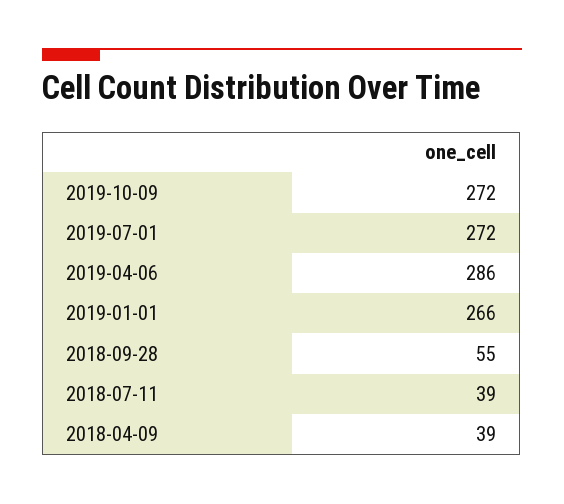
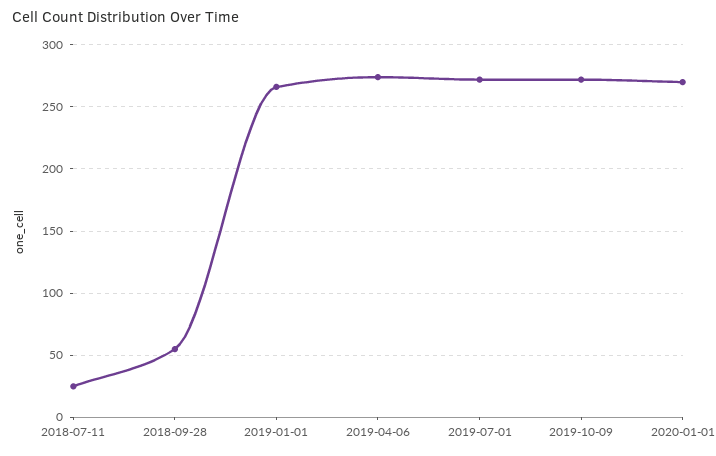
2019-04-06: 286 -> 275
2018-07-11: 39 -> 25
2018-04-09: 39 -> none
2020-01-01: none -> 270

